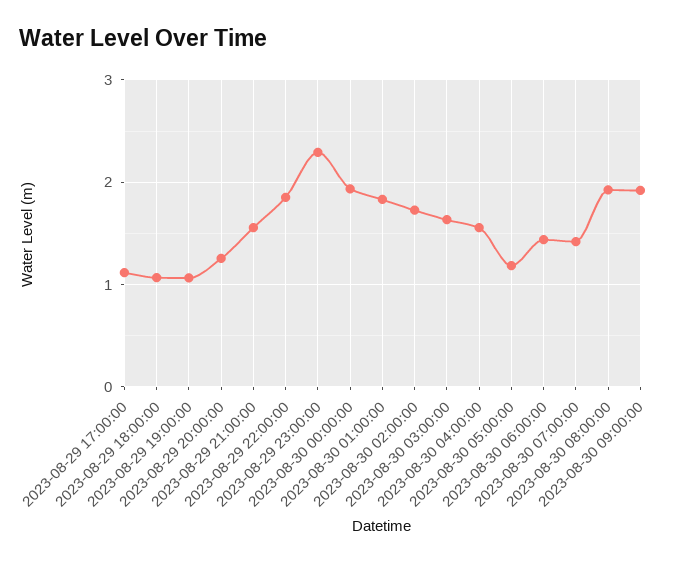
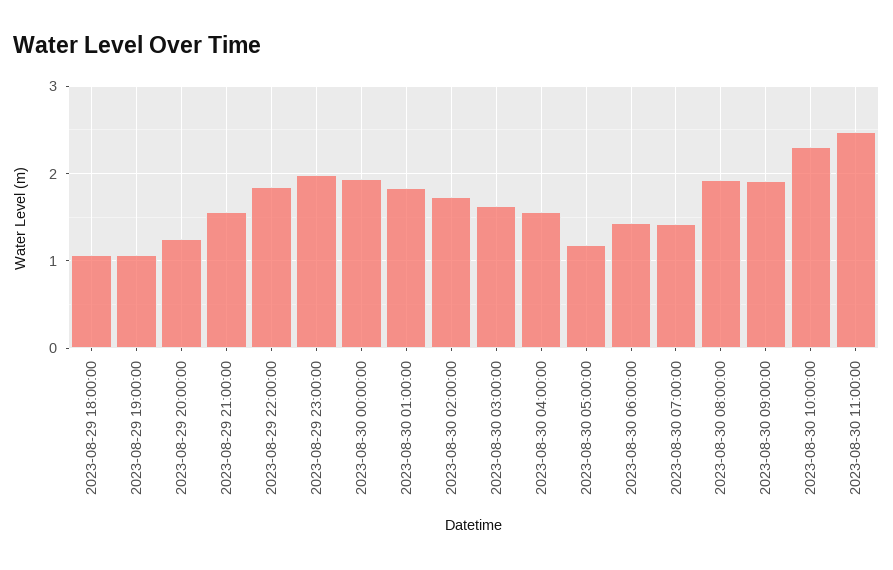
2023-08-29 17:00:00: 1.1 -> none
2023-08-29 23:00:00: 2.3 -> 2
2023-08-30 10:00:00: none -> 2.3
2023-08-30 11:00:00: none -> 2.5

